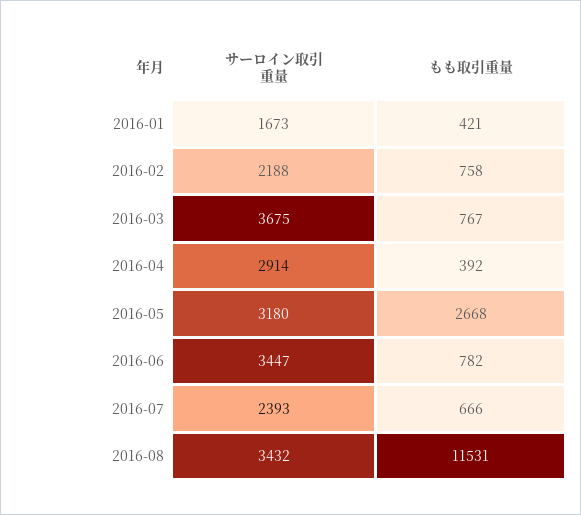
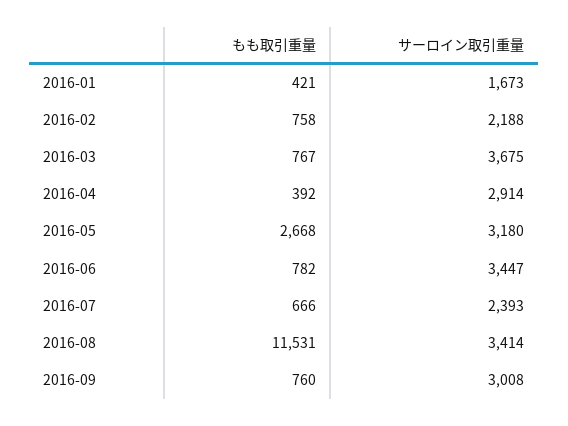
サーロイン取引重量, 2016-08: 3432 -> 3414
もも取引重量, 2016-09: none -> 760
サーロイン取引重量, 2016-09: none -> 3008

